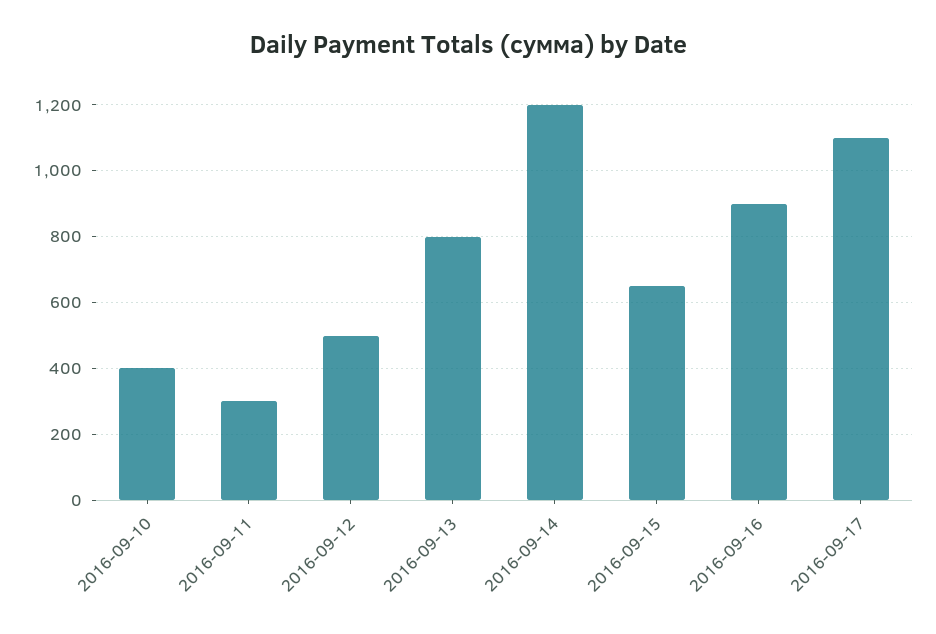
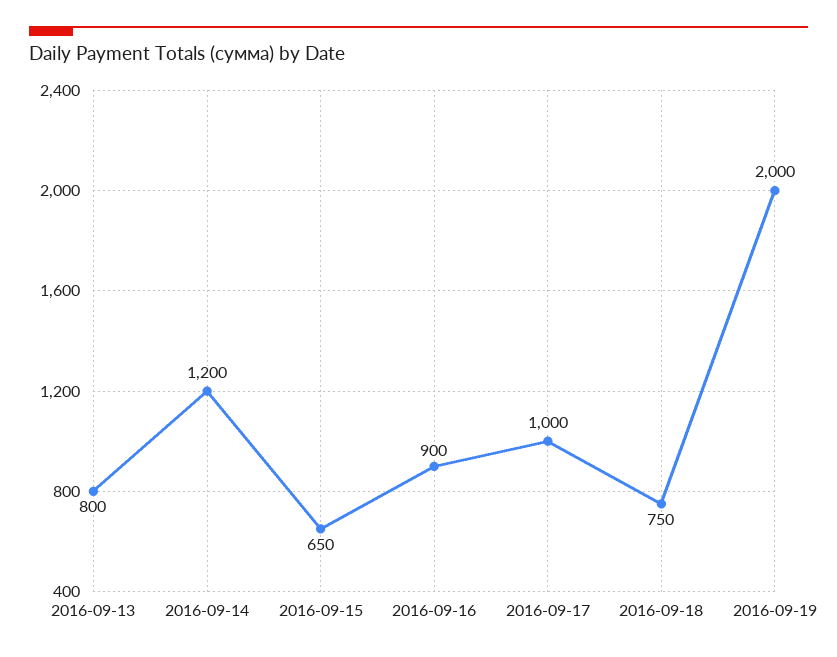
2016-09-10: 400 -> none
2016-09-11: 300 -> none
2016-09-12: 500 -> none
2016-09-17: 1100 -> 1000
2016-09-18: none -> 750
2016-09-19: none -> 2000

